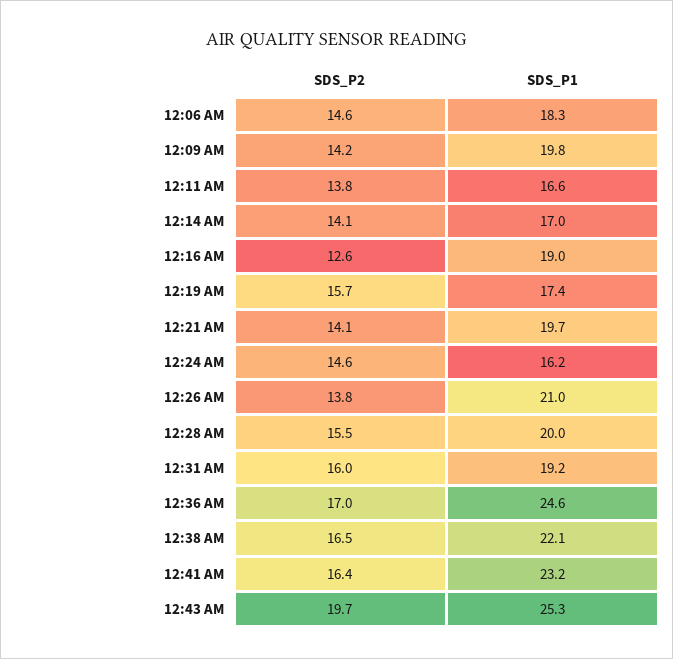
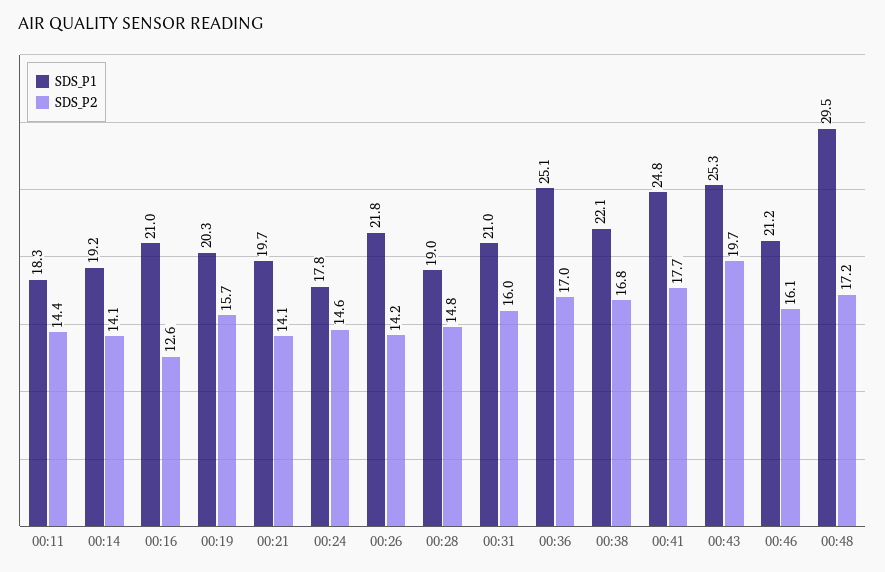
SDS_P2, 12:06 AM: 14.6 -> none
SDS_P1, 12:06 AM: 18.3 -> none
SDS_P2, 12:09 AM: 14.2 -> none
SDS_P1, 12:09 AM: 19.8 -> none
SDS_P2, 12:11 AM: 13.8 -> 14.4
SDS_P1, 12:11 AM: 16.6 -> 18.3
SDS_P1, 12:14 AM: 17 -> 19.2
SDS_P1, 12:16 AM: 19 -> 21
SDS_P1, 12:19 AM: 17.4 -> 20.3
SDS_P1, 12:24 AM: 16.2 -> 17.8
SDS_P2, 12:26 AM: 13.8 -> 14.2
SDS_P1, 12:26 AM: 21 -> 21.8
SDS_P2, 12:28 AM: 15.5 -> 14.8
SDS_P1, 12:28 AM: 20 -> 19
SDS_P1, 12:31 AM: 19.2 -> 21
SDS_P1, 12:36 AM: 24.6 -> 25.1
SDS_P2, 12:38 AM: 16.5 -> 16.8
SDS_P2, 12:41 AM: 16.4 -> 17.7
SDS_P1, 12:41 AM: 23.2 -> 24.8
SDS_P1, 00:46: none -> 21.2
SDS_P2, 00:46: none -> 16.1
SDS_P1, 00:48: none -> 29.5
SDS_P2, 00:48: none -> 17.2

